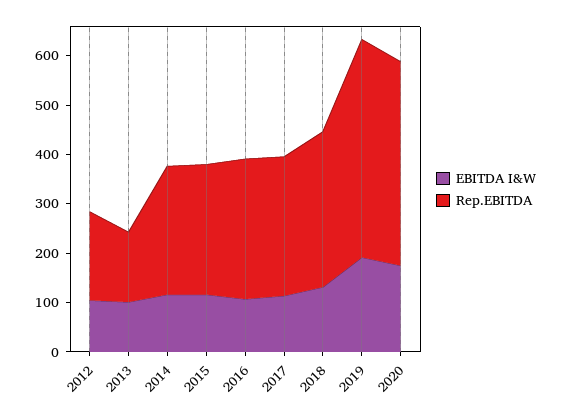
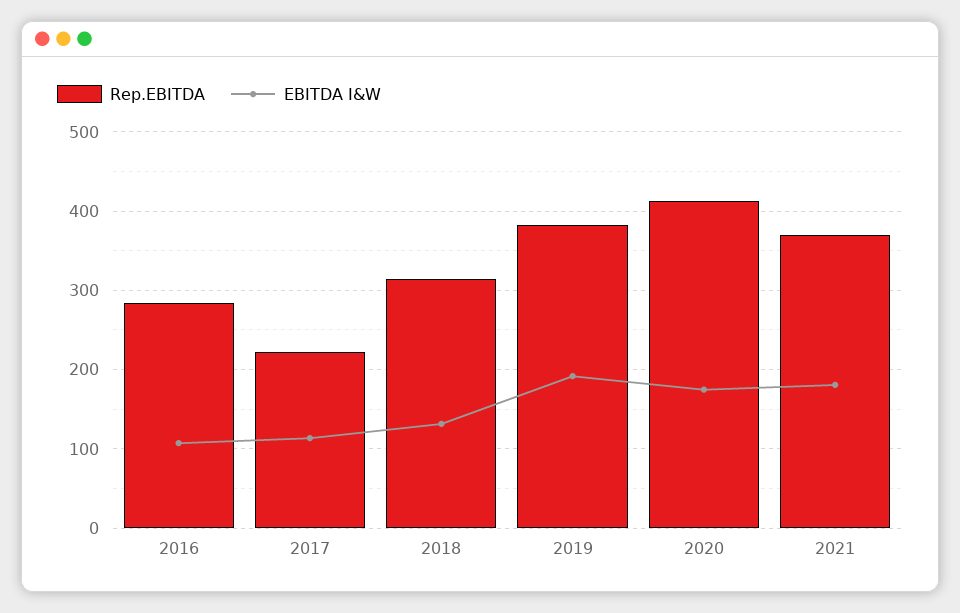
EBITDA I&W, 2012: 100 -> none
Rep.EBITDA, 2012: 180 -> none
EBITDA I&W, 2013: 100 -> none
Rep.EBITDA, 2013: 140 -> none
EBITDA I&W, 2014: 120 -> none
Rep.EBITDA, 2014: 260 -> none
EBITDA I&W, 2015: 120 -> none
Rep.EBITDA, 2015: 260 -> none
Rep.EBITDA, 2017: 280 -> 220
Rep.EBITDA, 2019: 440 -> 380
Rep.EBITDA, 2021: none -> 370
EBITDA I&W, 2021: none -> 180

